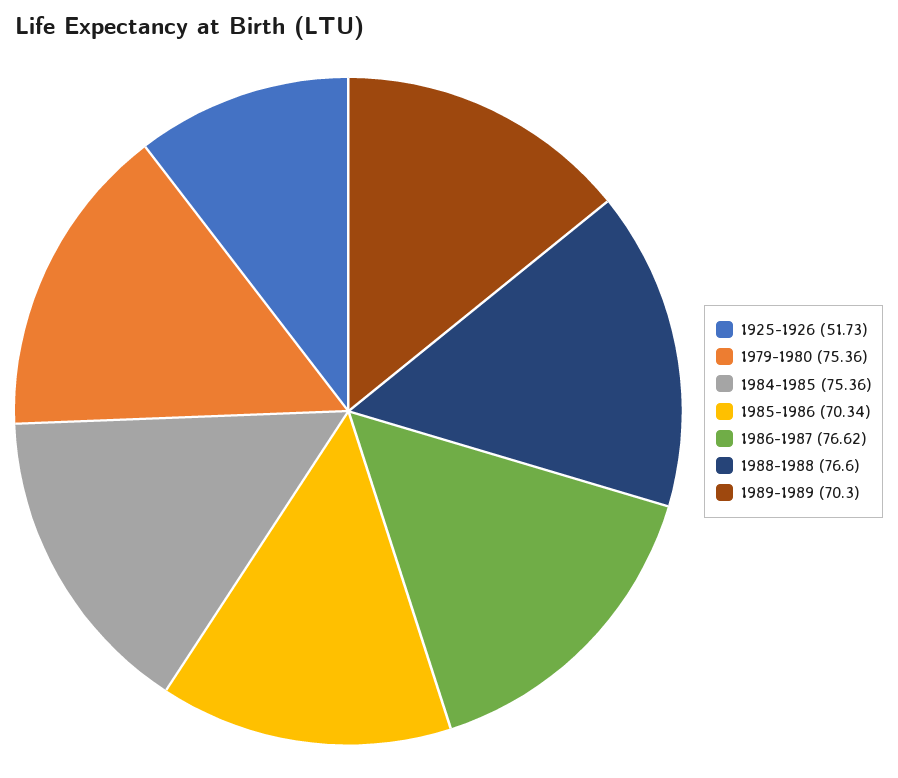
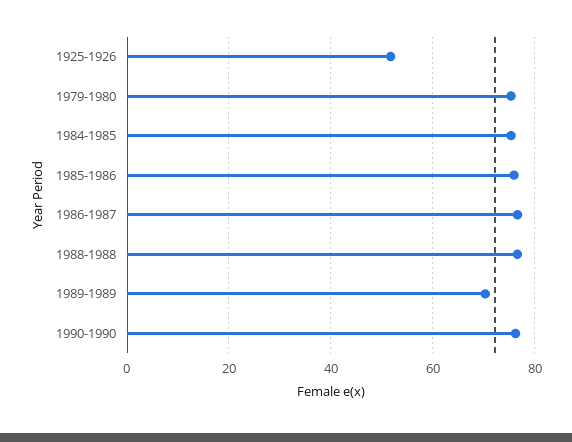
1985-1986: 70.34 -> 76
1990-1990: none -> 76

